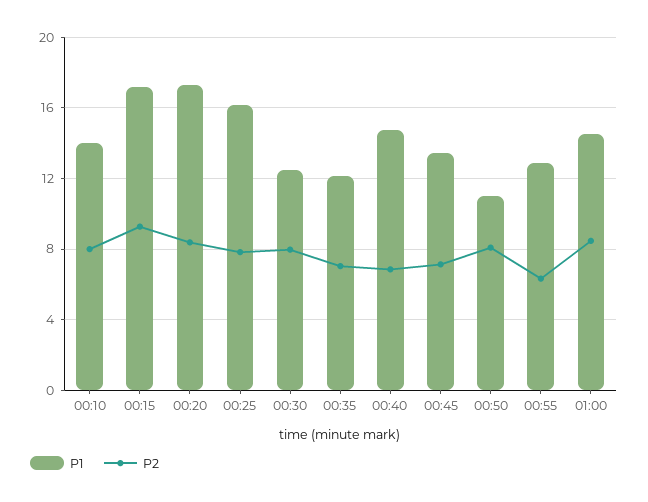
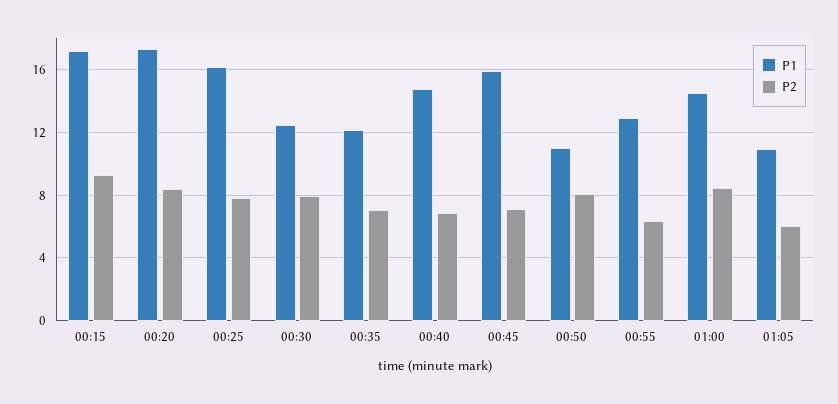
P1, 00:10: 14 -> none
P2, 00:10: 8 -> none
P1, 00:45: 13.5 -> 16
P1, 01:05: none -> 11
P2, 01:05: none -> 6

